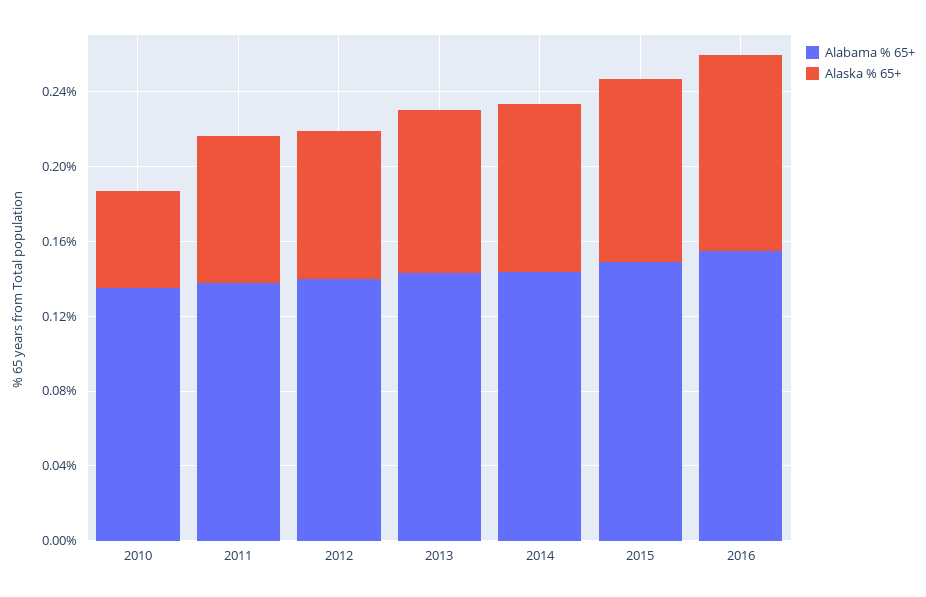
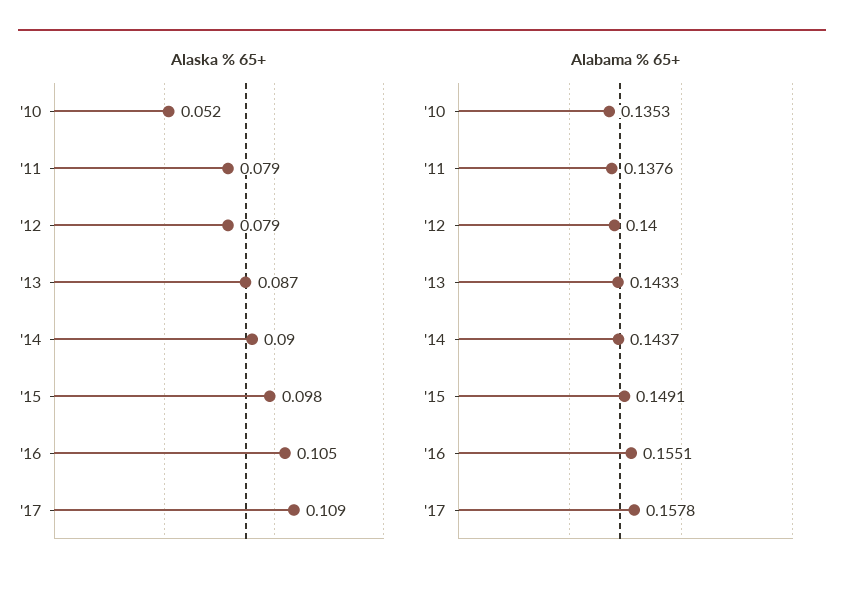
Alaska % 65+, '17: none -> 0.109
Alabama % 65+, '17: none -> 0.1578

